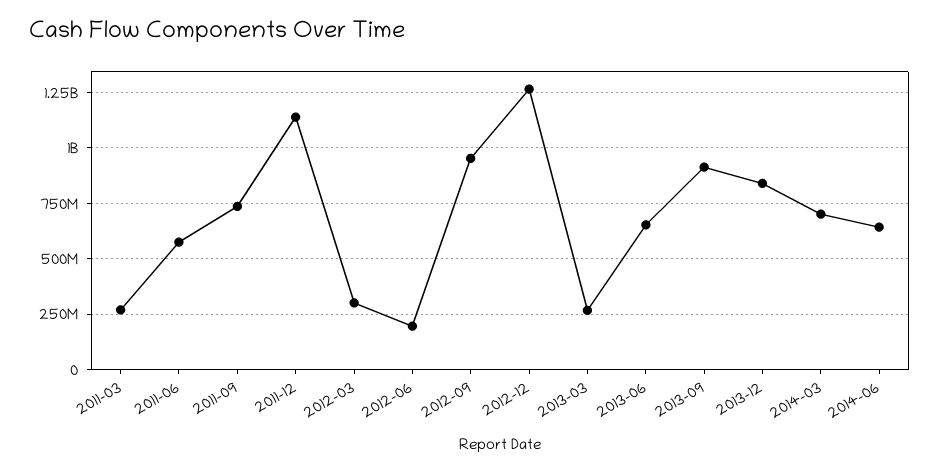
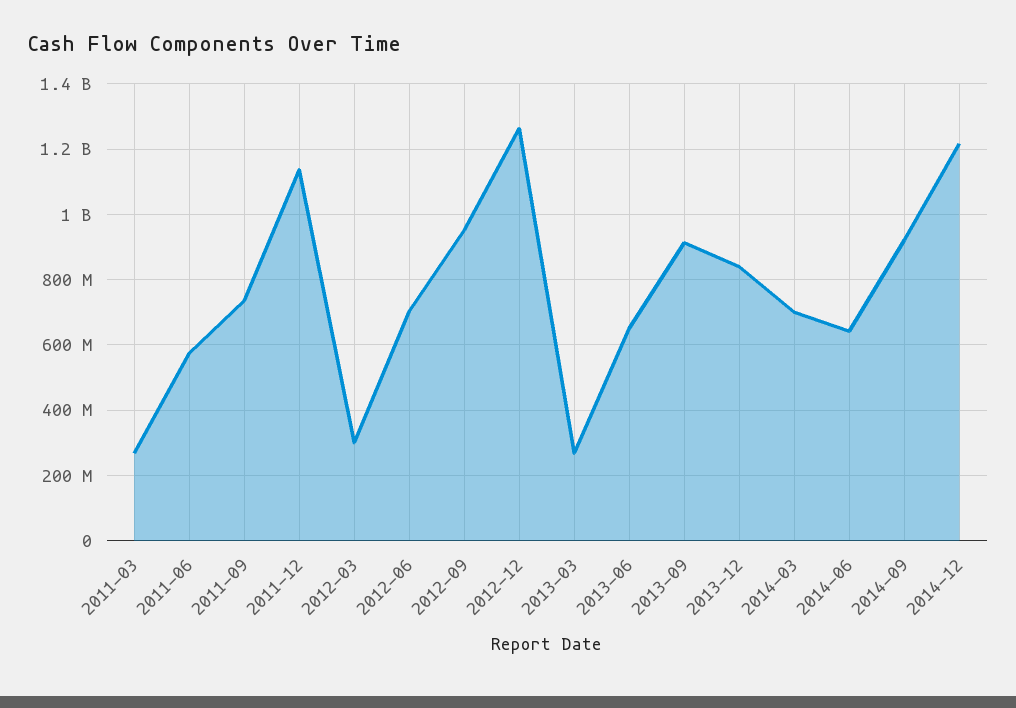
2012-06: 200000000 -> 700000000
2014-09: none -> 920000000
2014-12: none -> 1220000000

